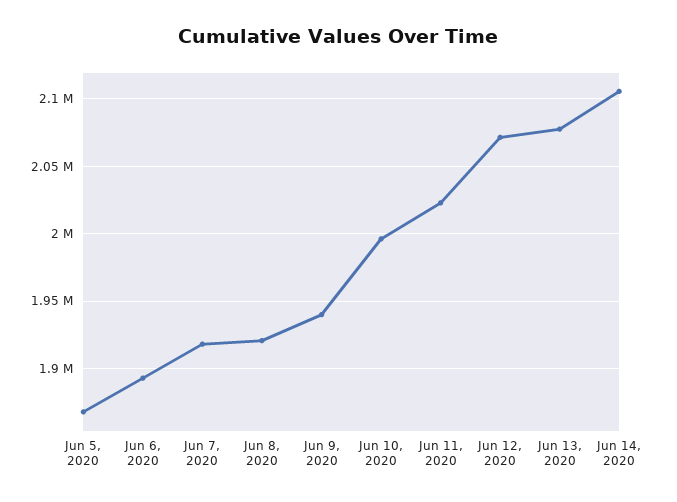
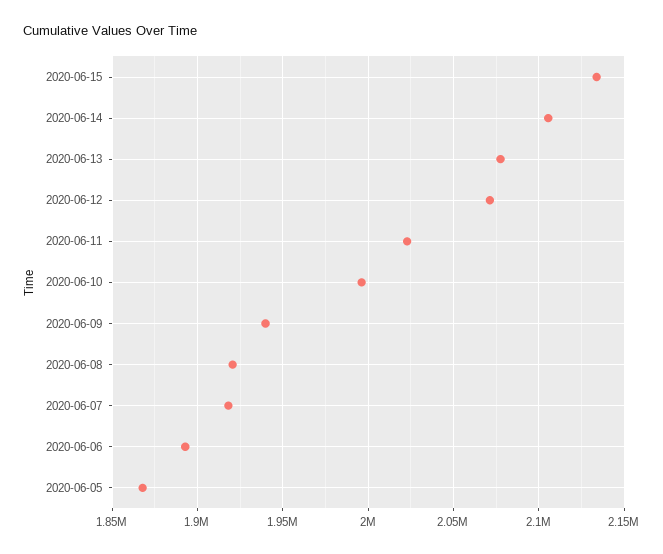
2020-06-15: none -> 2135000

